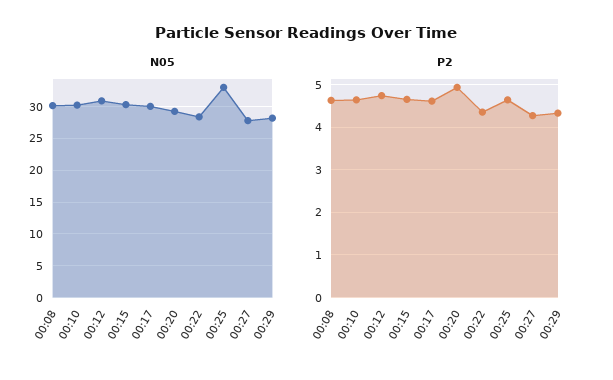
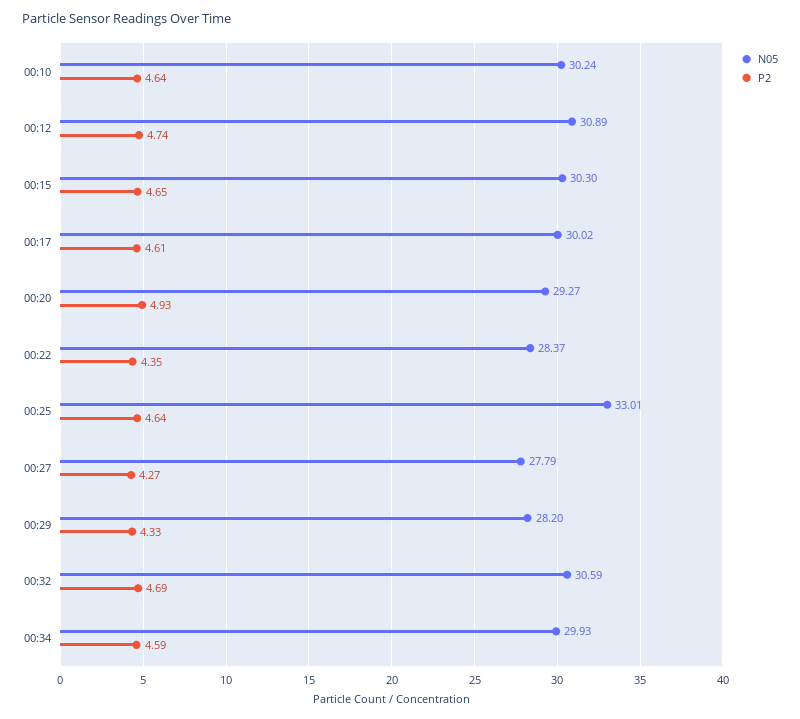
N05, 00:08: 30 -> none
P2, 00:08: 4.6 -> none
N05, 00:32: none -> 30.59
P2, 00:32: none -> 4.69
N05, 00:34: none -> 29.93
P2, 00:34: none -> 4.59

